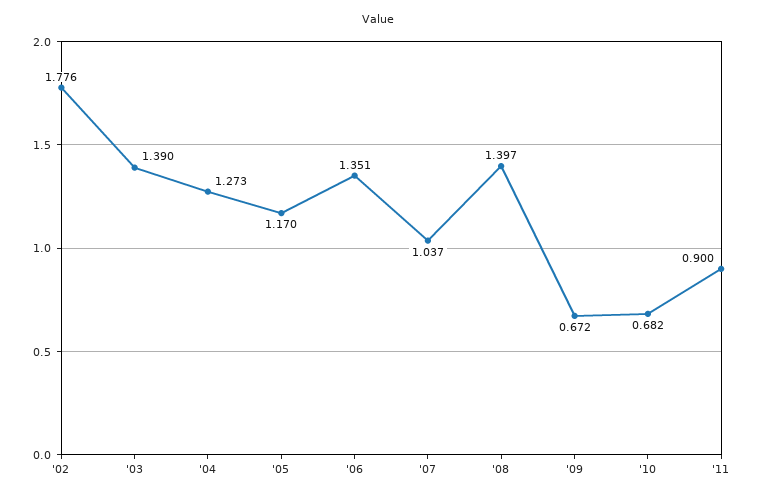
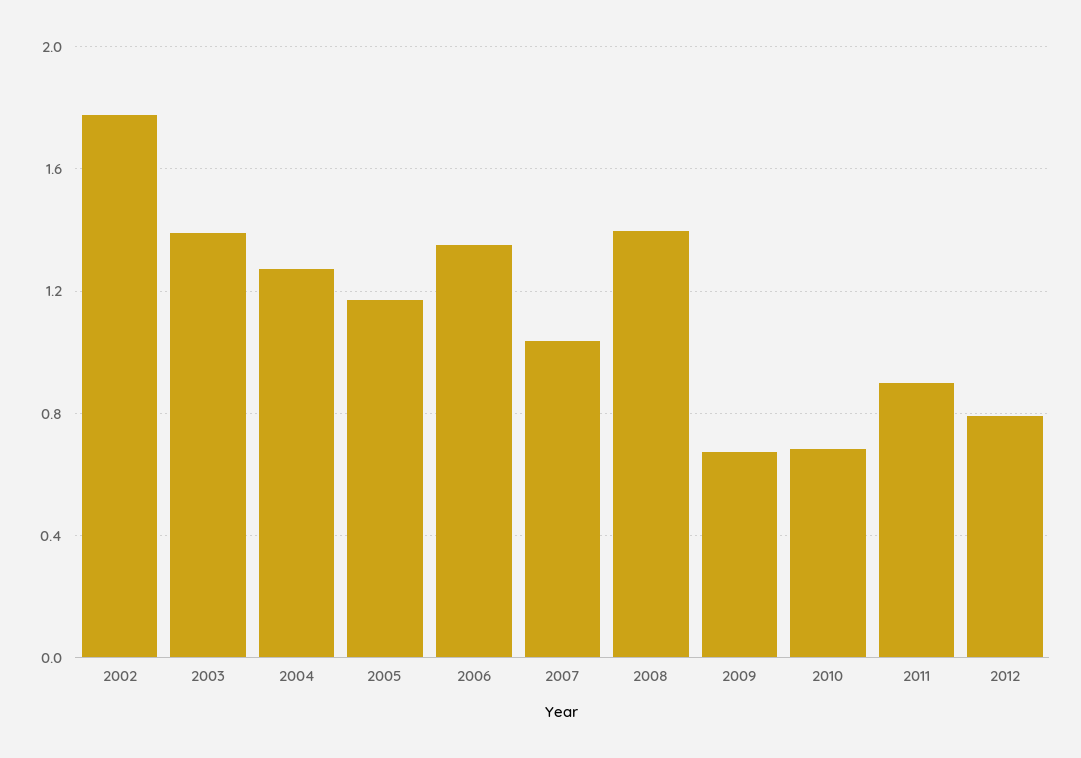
2012: none -> 0.8

